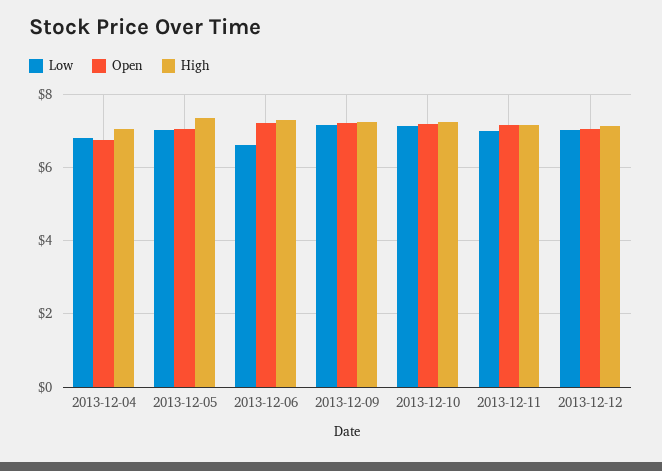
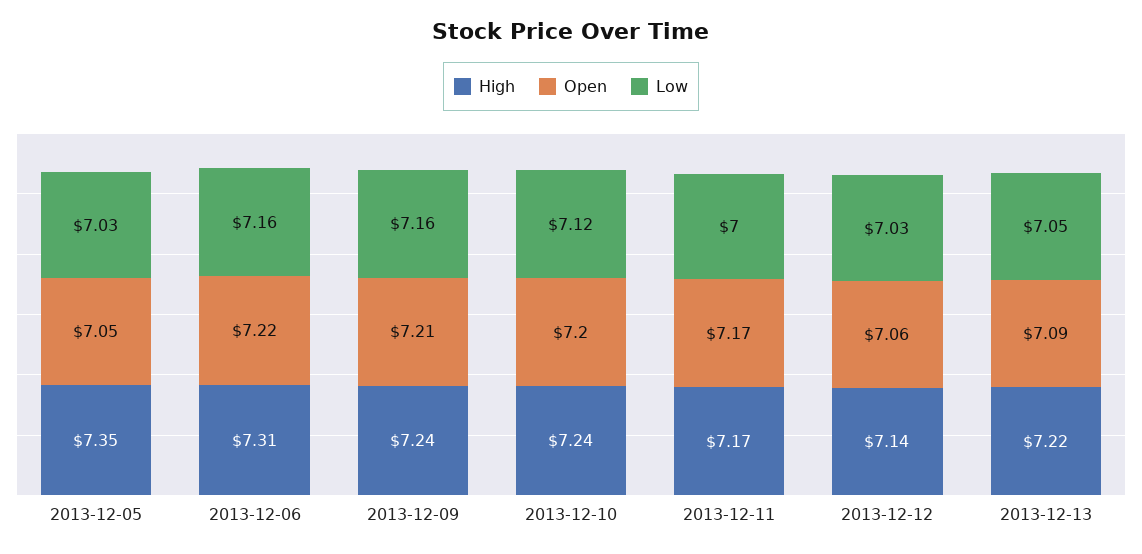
Low, 2013-12-04: 6.8 -> none
Open, 2013-12-04: 6.8 -> none
High, 2013-12-04: 7 -> none
Low, 2013-12-06: 6.6 -> 7.16
High, 2013-12-13: none -> 7.22
Open, 2013-12-13: none -> 7.09
Low, 2013-12-13: none -> 7.05

